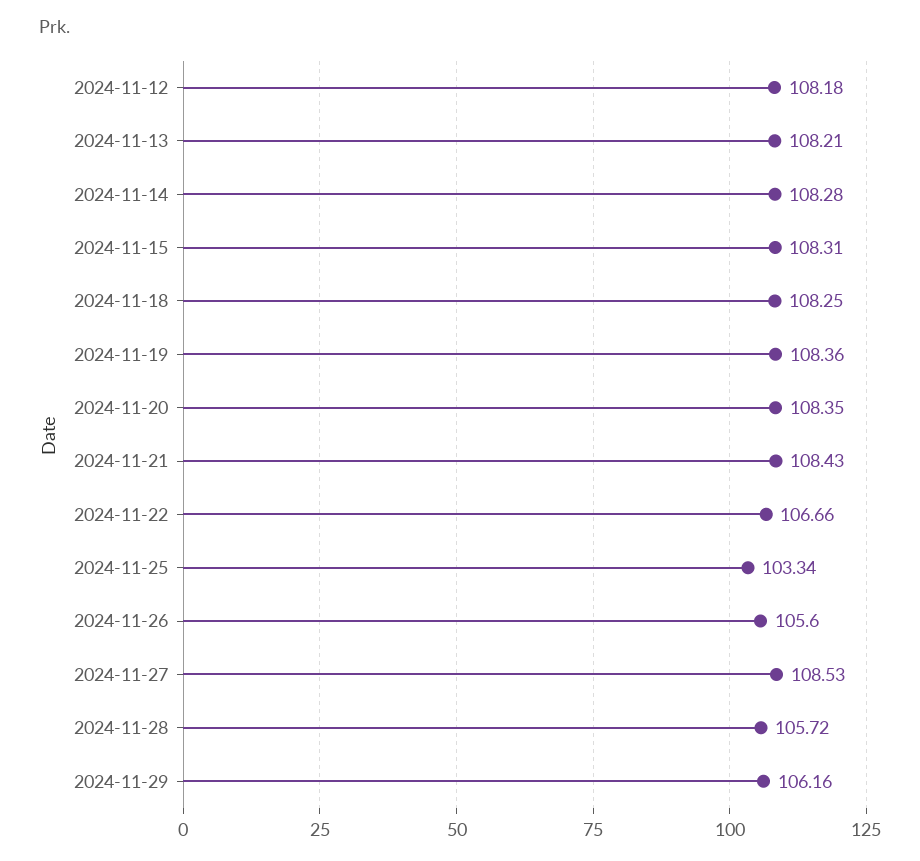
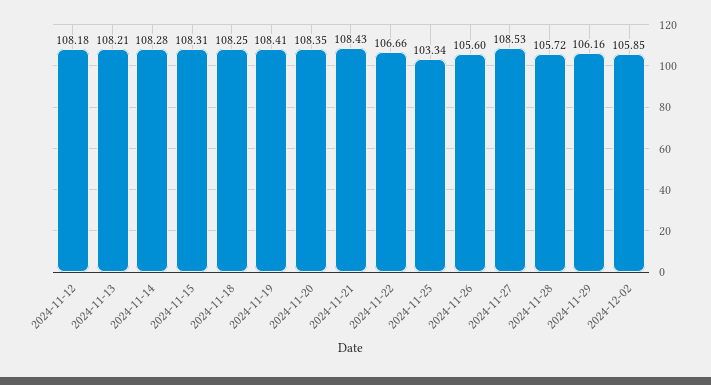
2024-11-19: 108.36 -> 108.41
2024-12-02: none -> 105.85

